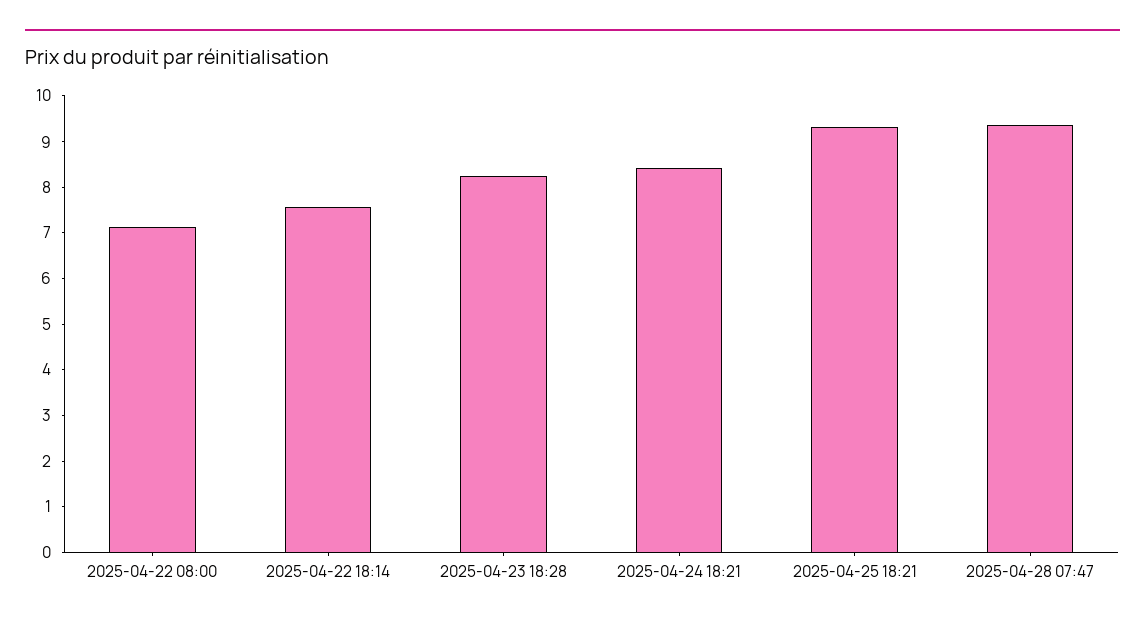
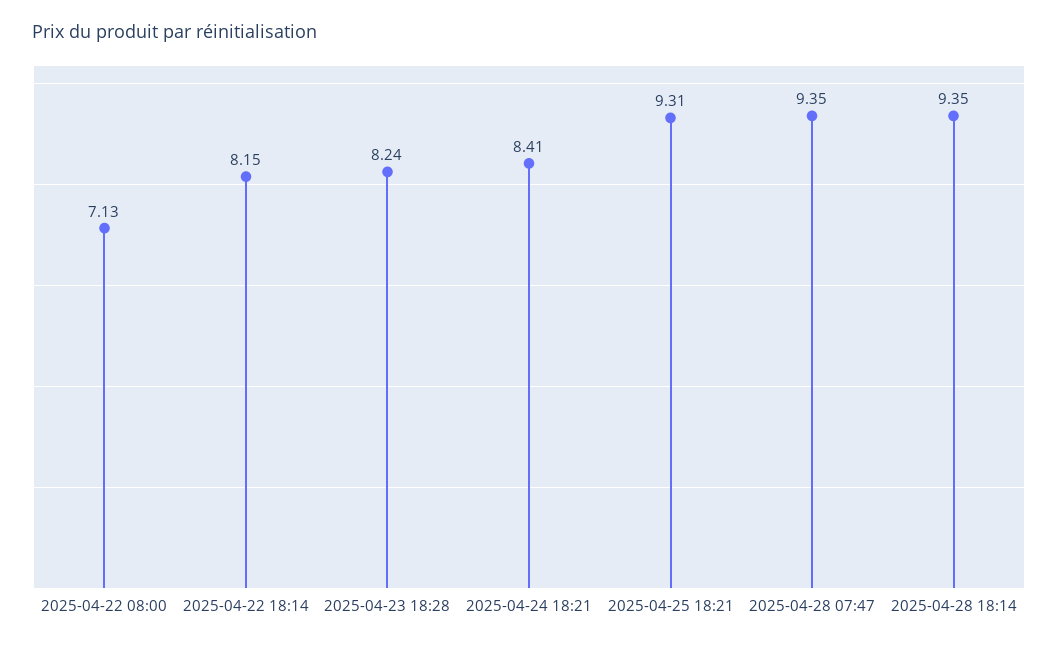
2025-04-22 18:14: 7.6 -> 8.15
2025-04-28 18:14: none -> 9.35

